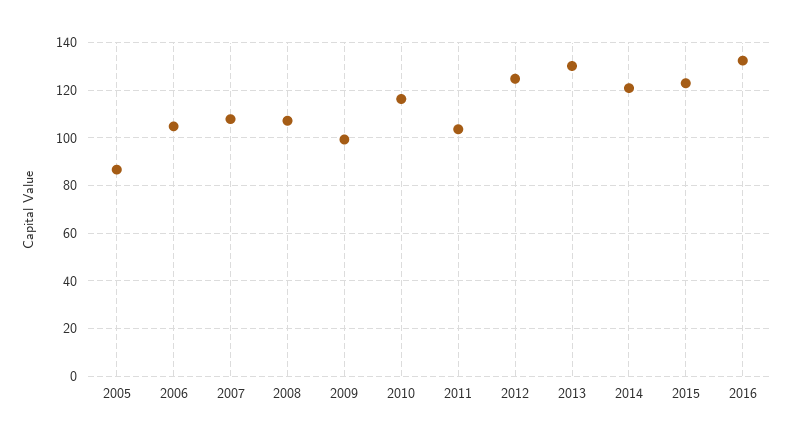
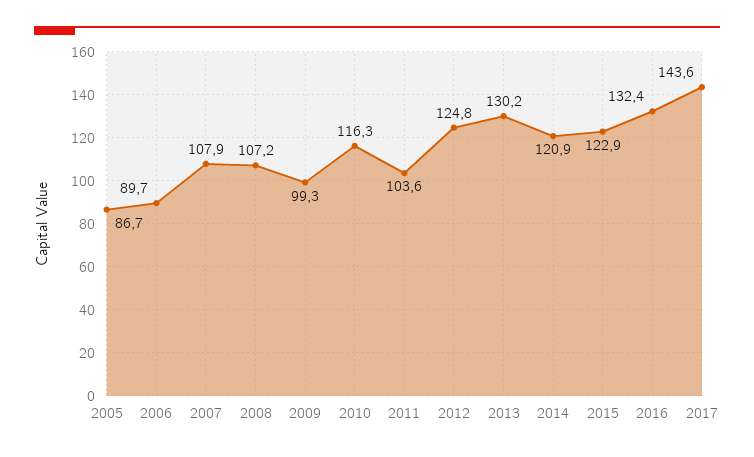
2006: 105 -> 89.7
2017: none -> 143.6

